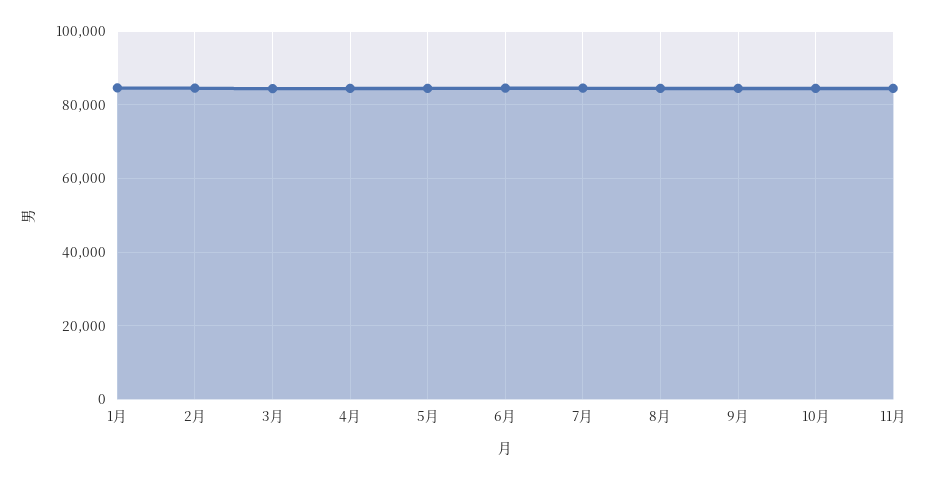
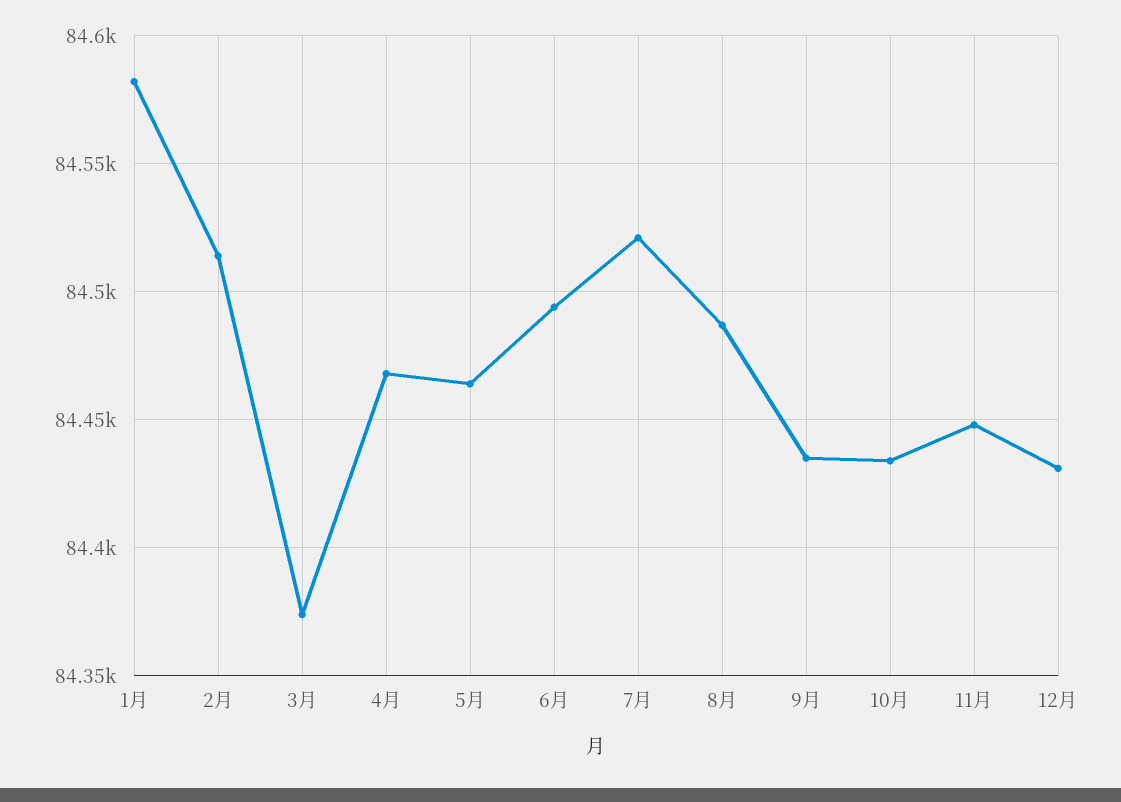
12月: none -> 84430

